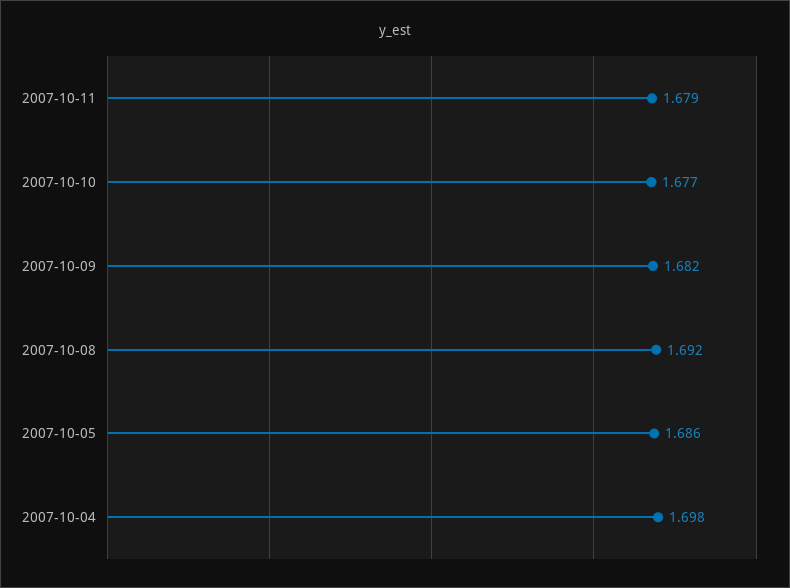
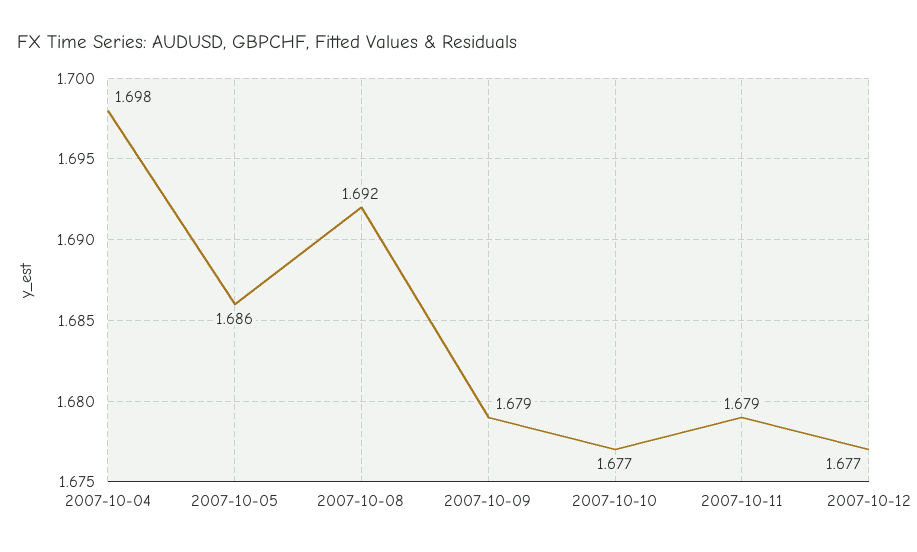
2007-10-09: 1.682 -> 1.679
2007-10-12: none -> 1.677

